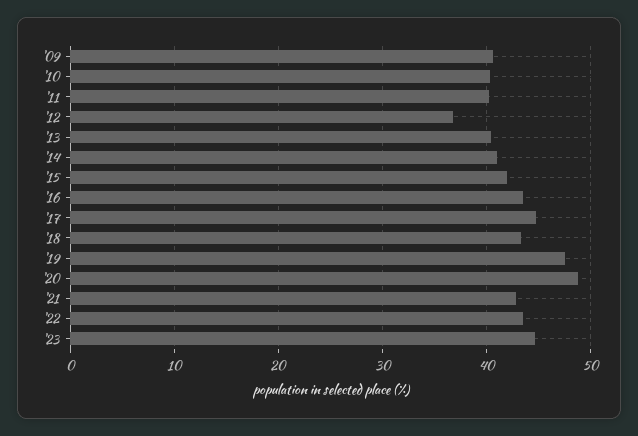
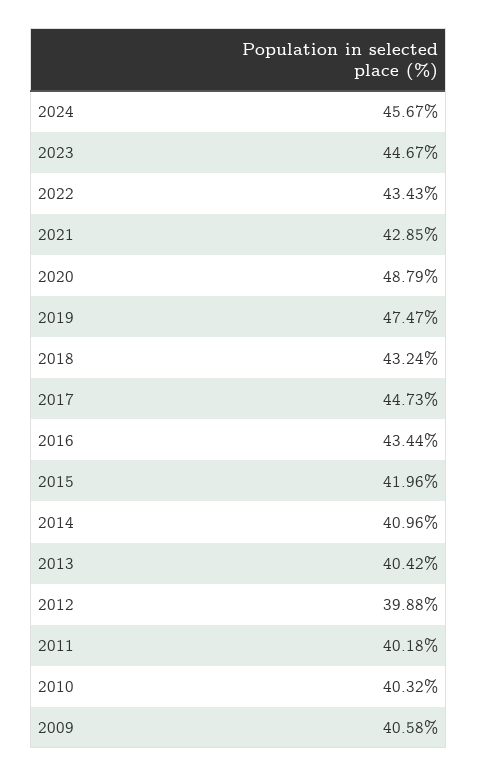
'12: 37 -> 39.88
2024: none -> 45.67

